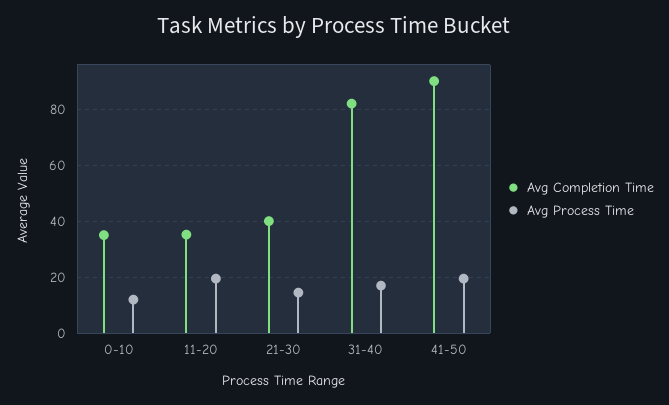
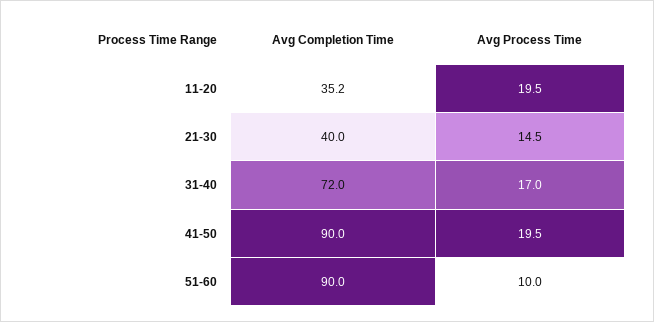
Avg Completion Time, 0-10: 35 -> none
Avg Process Time, 0-10: 12.5 -> none
Avg Completion Time, 31-40: 82.5 -> 72
Avg Completion Time, 51-60: none -> 90
Avg Process Time, 51-60: none -> 10

